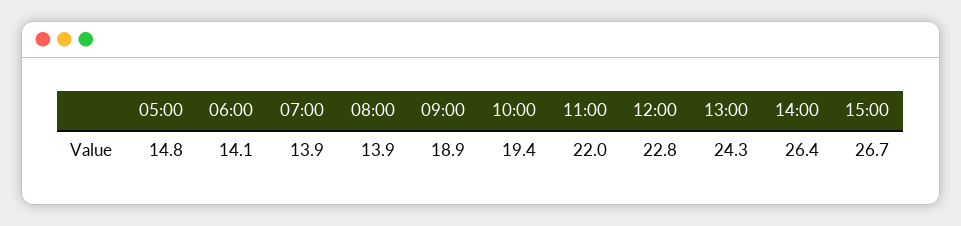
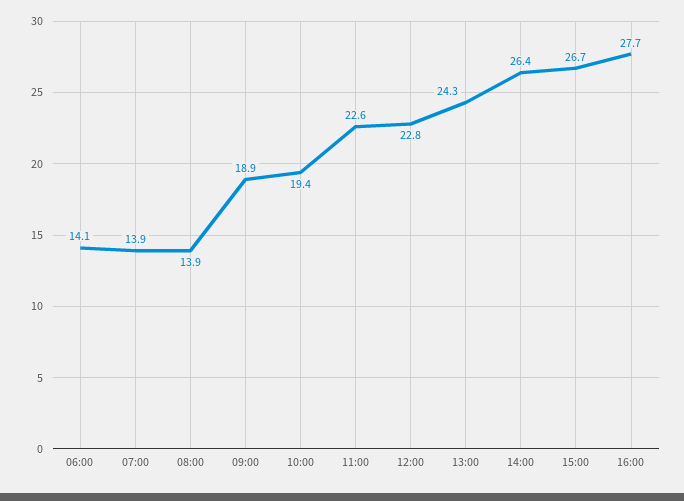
05:00: 14.8 -> none
11:00: 22 -> 22.6
16:00: none -> 27.7

